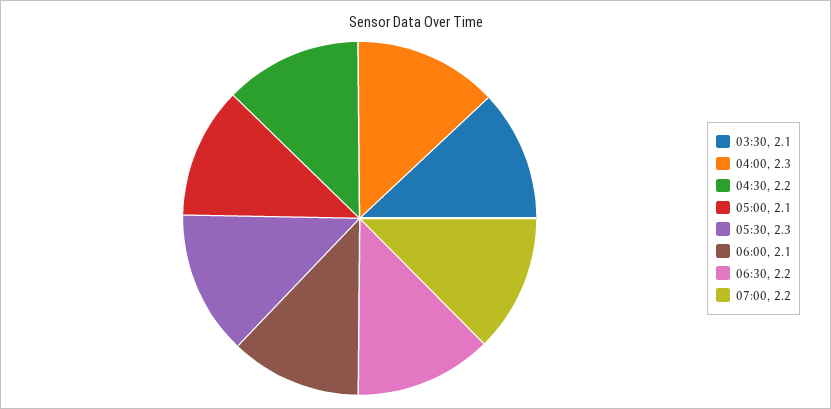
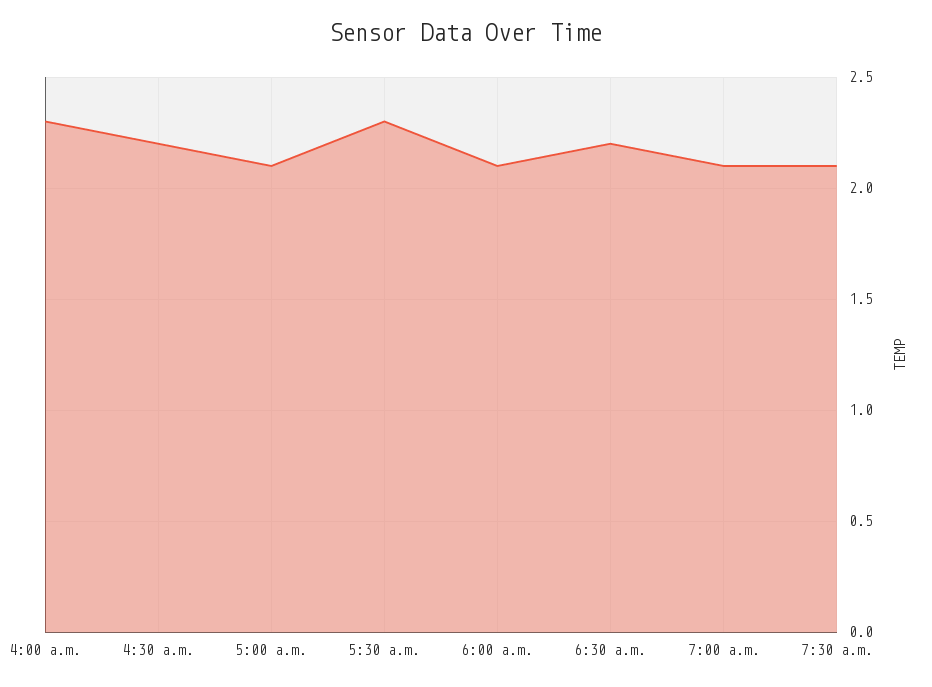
03:30: 2.1 -> none
07:00: 2.2 -> 2.1
7:30 a.m.: none -> 2.1

